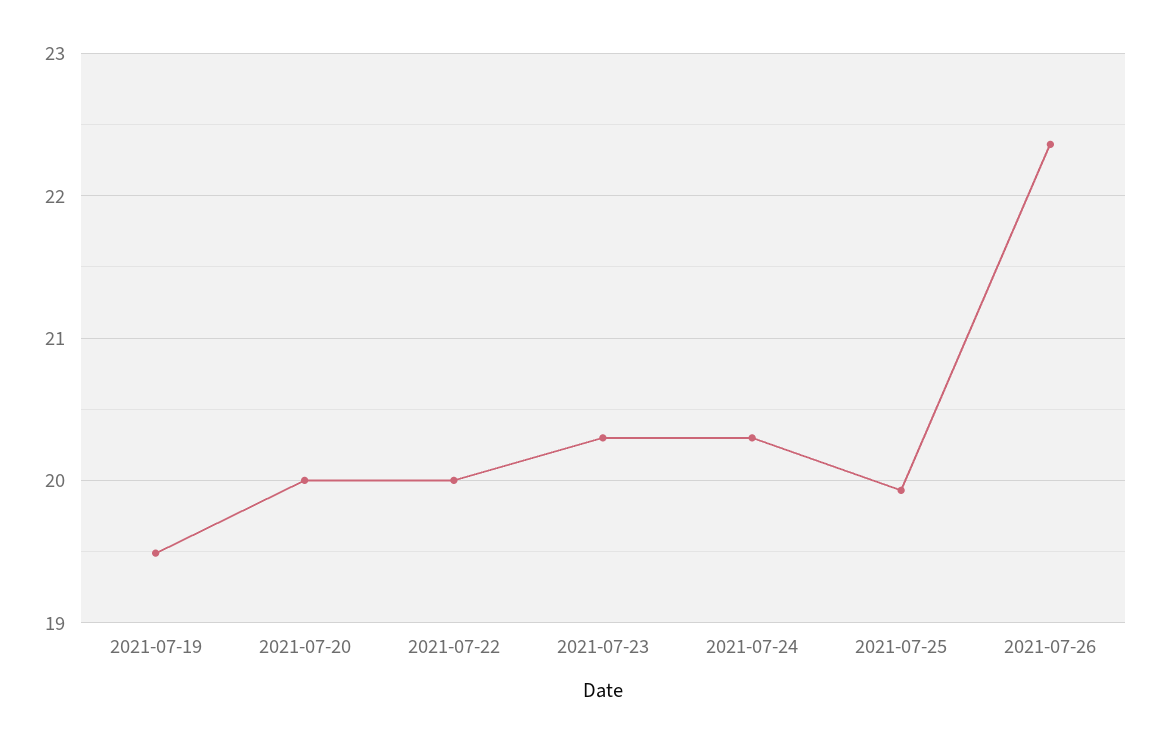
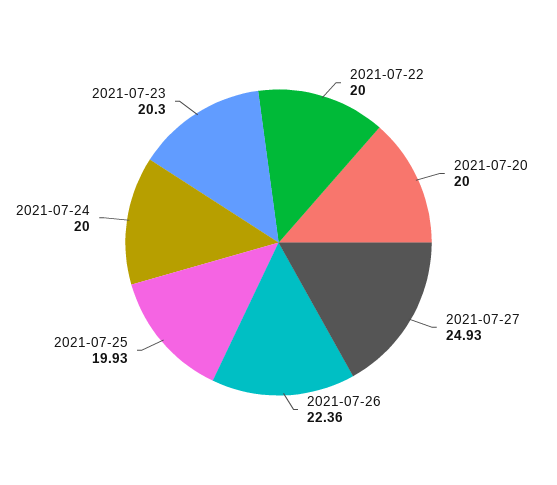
2021-07-19: 19.5 -> none
2021-07-24: 20.3 -> 20
2021-07-27: none -> 24.93

